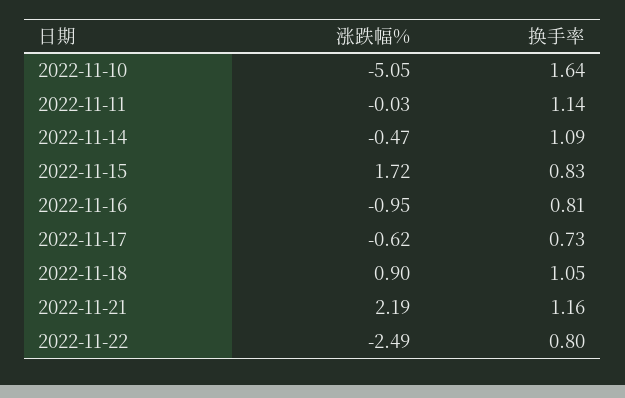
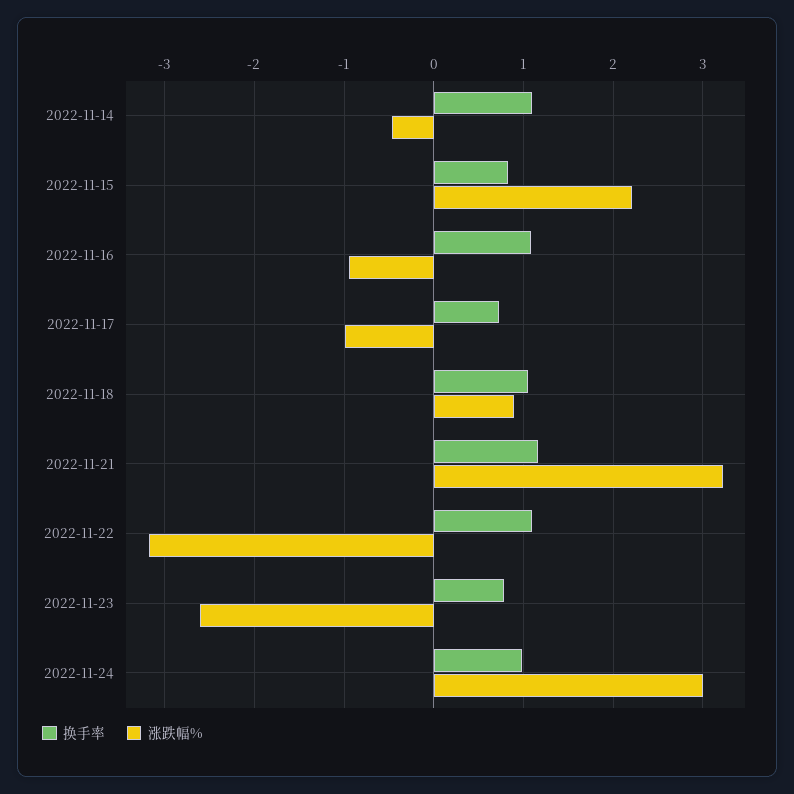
涨跌幅%, 2022-11-10: -5.05 -> none
换手率, 2022-11-10: 1.64 -> none
涨跌幅%, 2022-11-11: -0.03 -> none
换手率, 2022-11-11: 1.14 -> none
涨跌幅%, 2022-11-15: 1.72 -> 2.2
换手率, 2022-11-16: 0.81 -> 1.1
涨跌幅%, 2022-11-17: -0.62 -> -1
涨跌幅%, 2022-11-21: 2.19 -> 3.2
涨跌幅%, 2022-11-22: -2.49 -> -3.2
换手率, 2022-11-22: 0.8 -> 1.1
换手率, 2022-11-23: none -> 0.8
涨跌幅%, 2022-11-23: none -> -2.6
换手率, 2022-11-24: none -> 1
涨跌幅%, 2022-11-24: none -> 3

